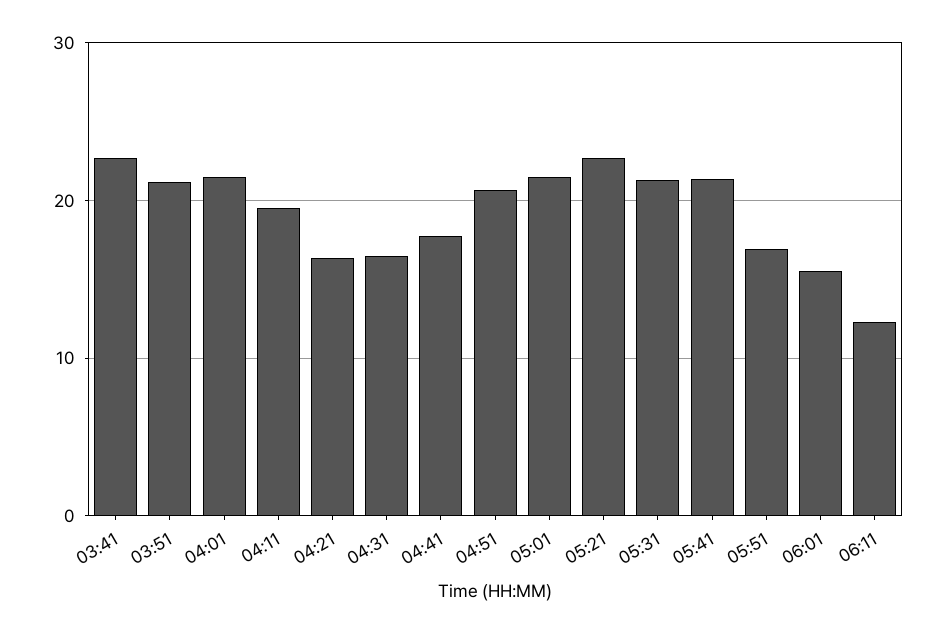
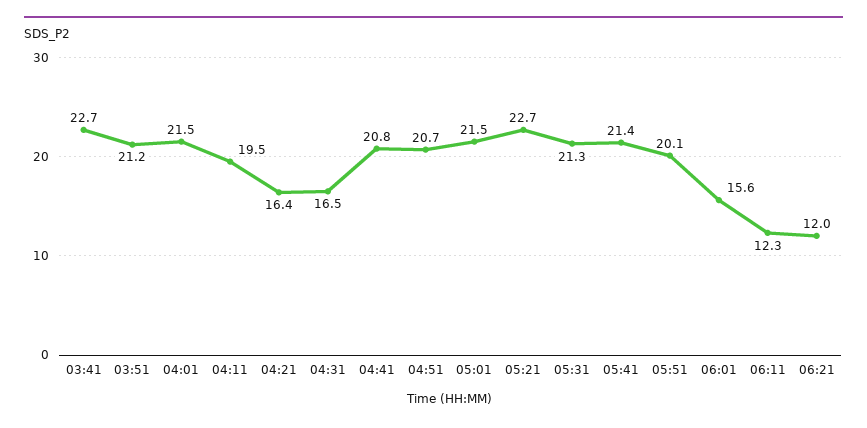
04:41: 18 -> 20.8
05:51: 17 -> 20.1
06:21: none -> 12

